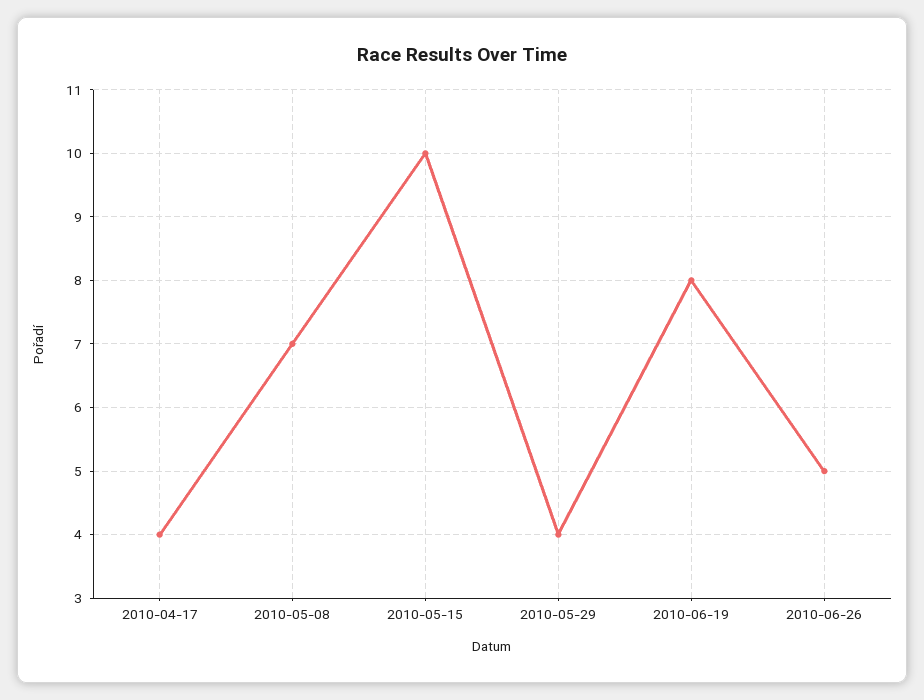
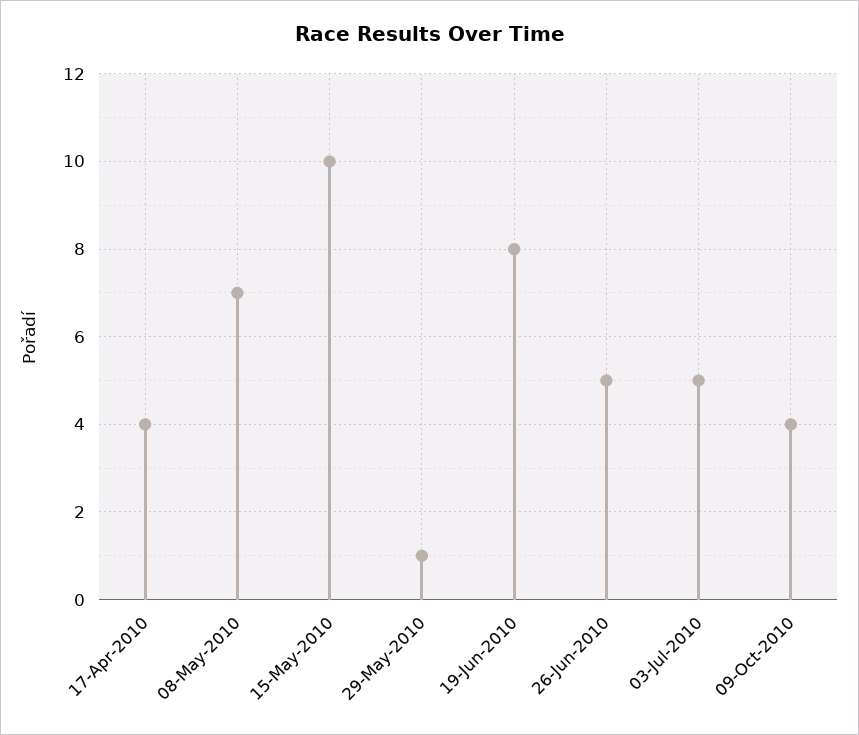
2010-05-29: 4 -> 1
03-Jul-2010: none -> 5
09-Oct-2010: none -> 4

